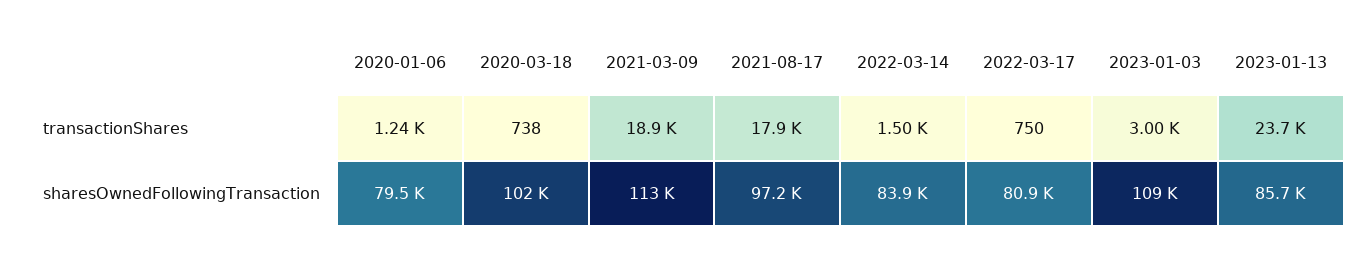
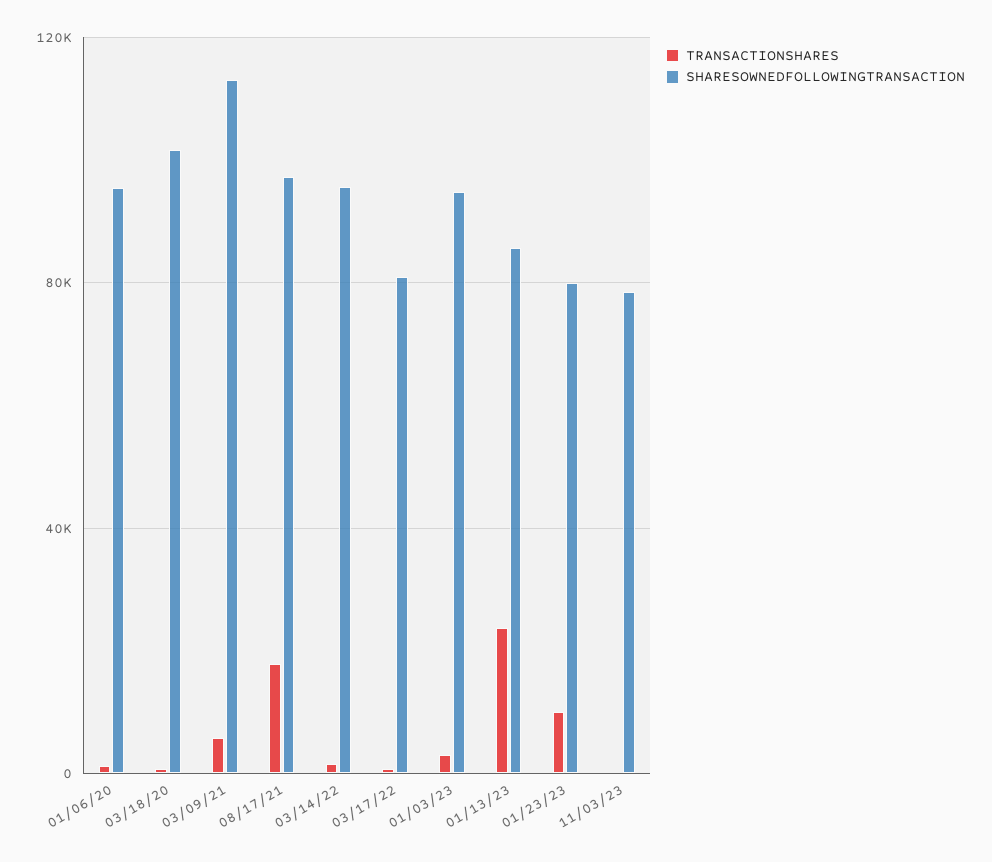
transactionShares, 2021-03-09: 18900 -> 5000
sharesOwnedFollowingTransaction, 2020-01-06: 79500 -> 95000
sharesOwnedFollowingTransaction, 2022-03-14: 83900 -> 95000
sharesOwnedFollowingTransaction, 2023-01-03: 109000 -> 95000
transactionShares, 01/23/23: none -> 10000
sharesOwnedFollowingTransaction, 01/23/23: none -> 80000
transactionShares, 11/03/23: none -> 0
sharesOwnedFollowingTransaction, 11/03/23: none -> 80000

